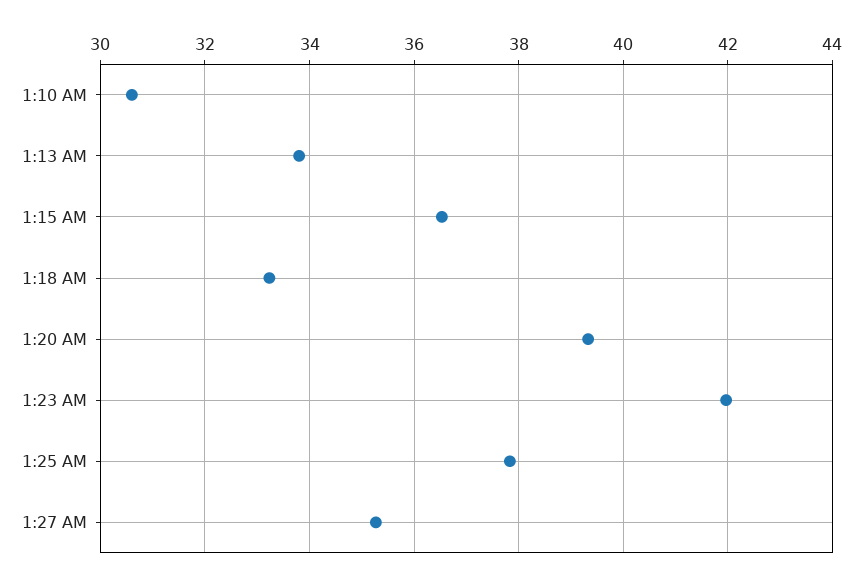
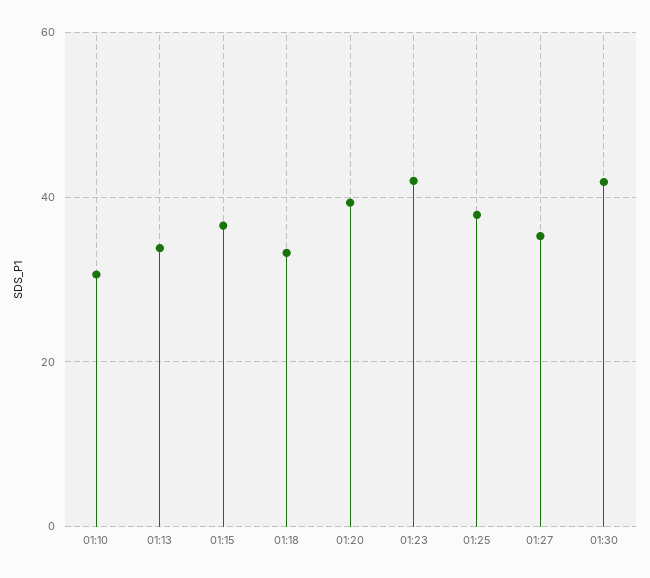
01:30: none -> 42

